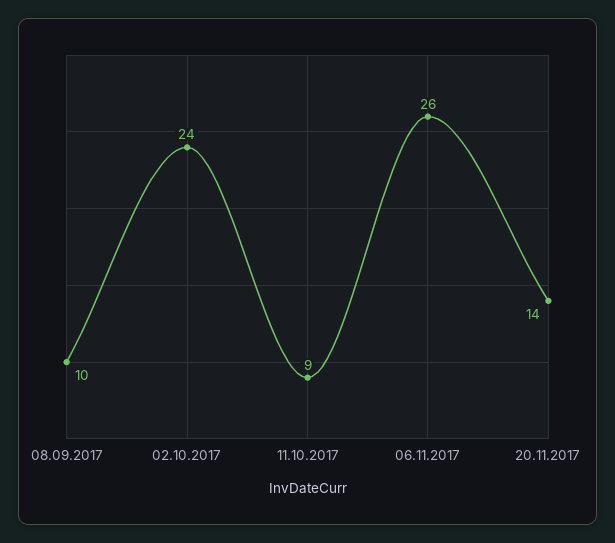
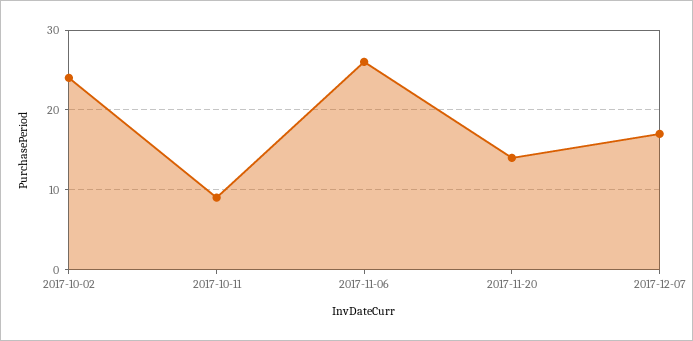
08.09.2017: 10 -> none
2017-12-07: none -> 17

